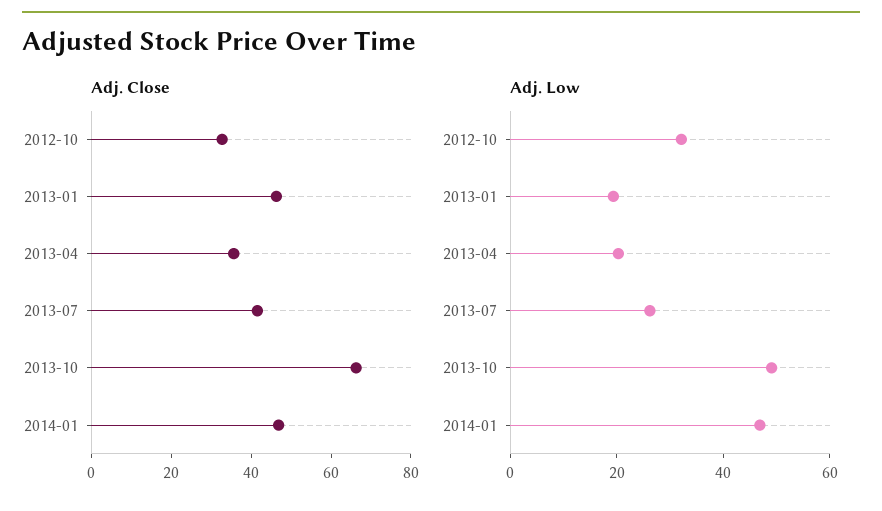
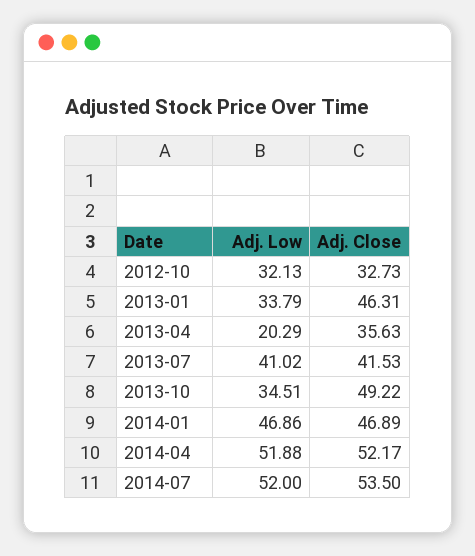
Adj. Close, 2013-10: 65 -> 49.22
Adj. Low, 2013-01: 20 -> 33.79
Adj. Low, 2013-07: 25 -> 41.02
Adj. Low, 2013-10: 50 -> 34.51
Adj. Low, 2014-04: none -> 51.88
Adj. Close, 2014-04: none -> 52.17
Adj. Low, 2014-07: none -> 52
Adj. Close, 2014-07: none -> 53.5

